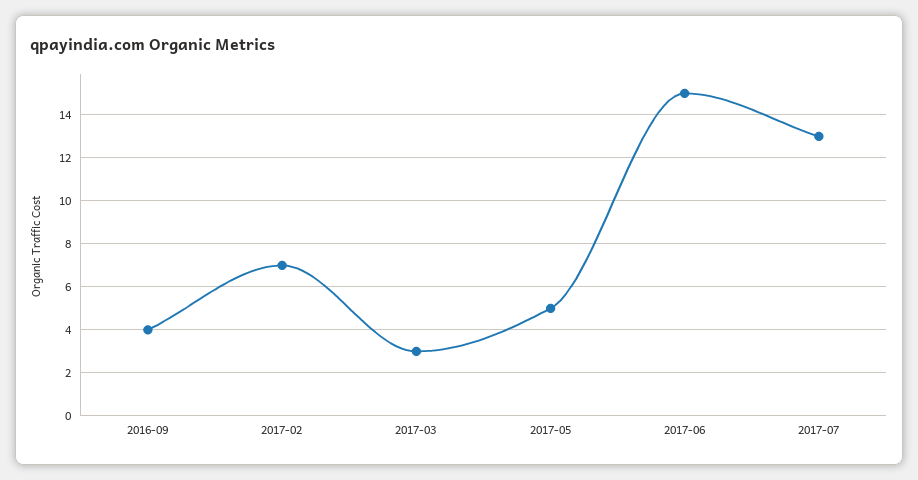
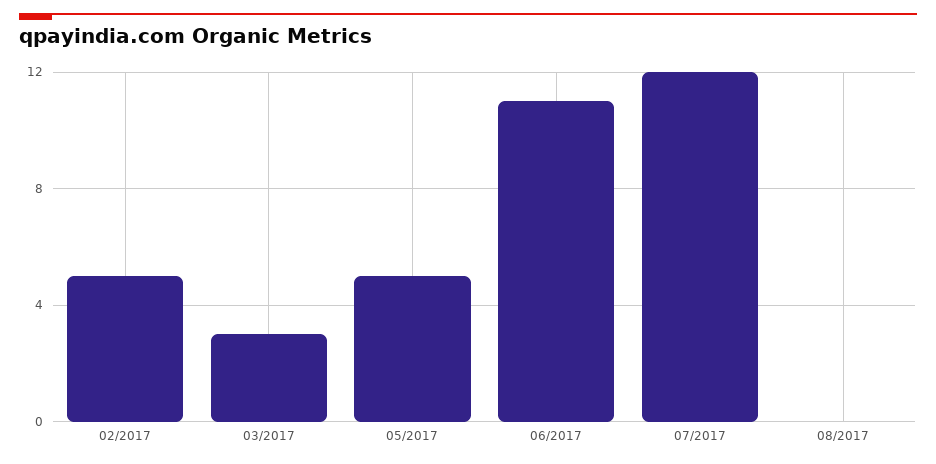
2016-09: 4 -> none
2017-02: 7 -> 5
2017-06: 15 -> 11
2017-07: 13 -> 12
08/2017: none -> 0

